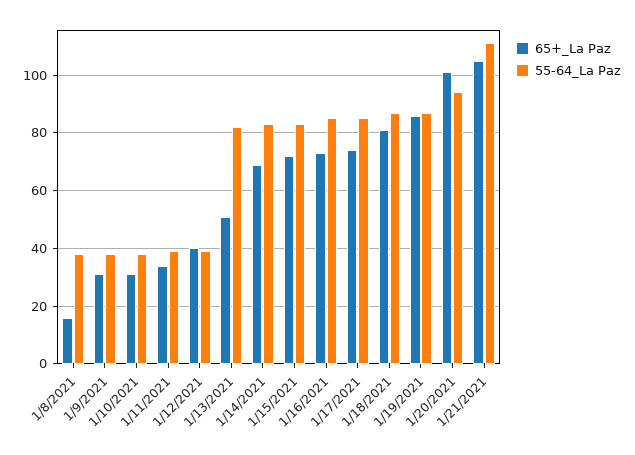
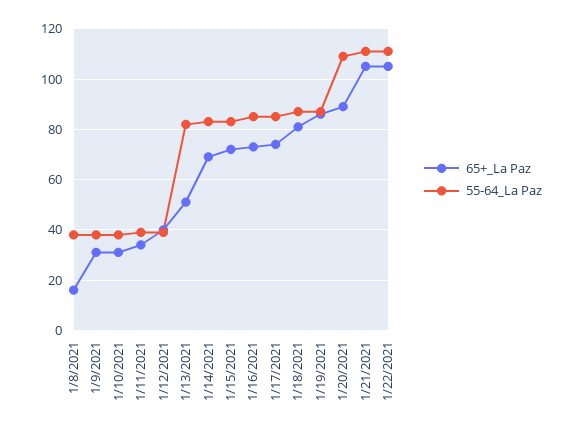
65+_La Paz, 1/20/2021: 100 -> 90
55-64_La Paz, 1/20/2021: 95 -> 110
65+_La Paz, 1/22/2021: none -> 105
55-64_La Paz, 1/22/2021: none -> 110

